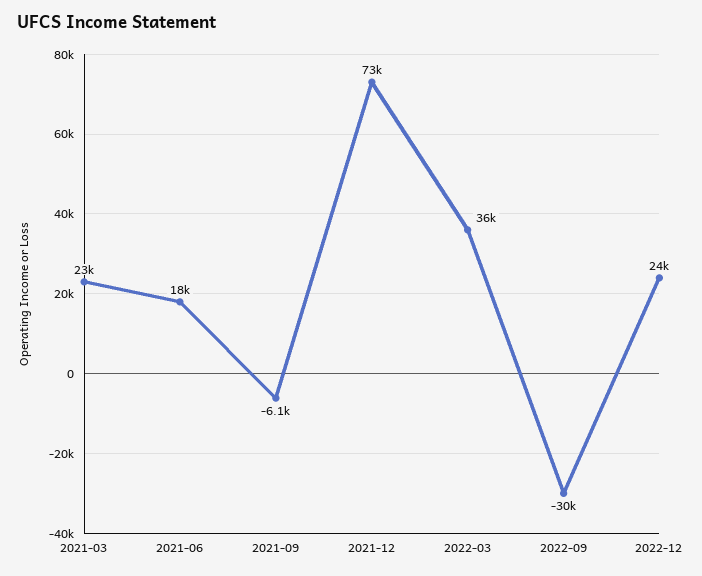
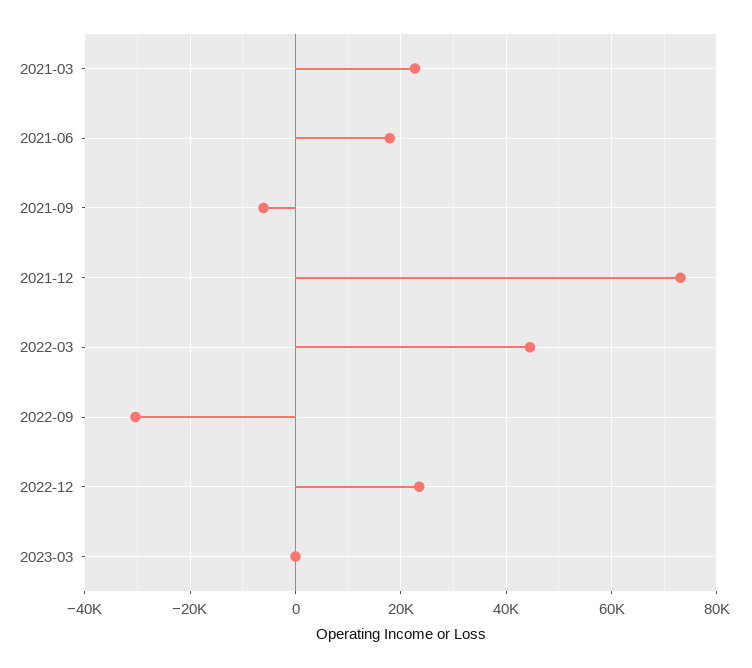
2022-03: 36000 -> 44000
2023-03: none -> 0

